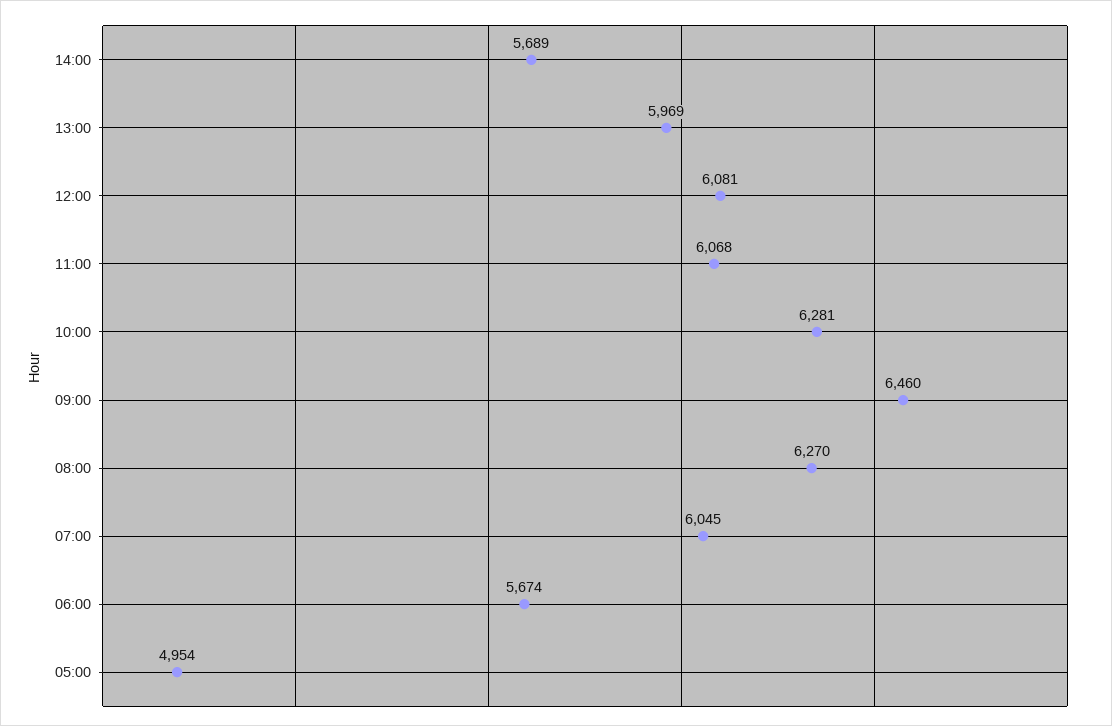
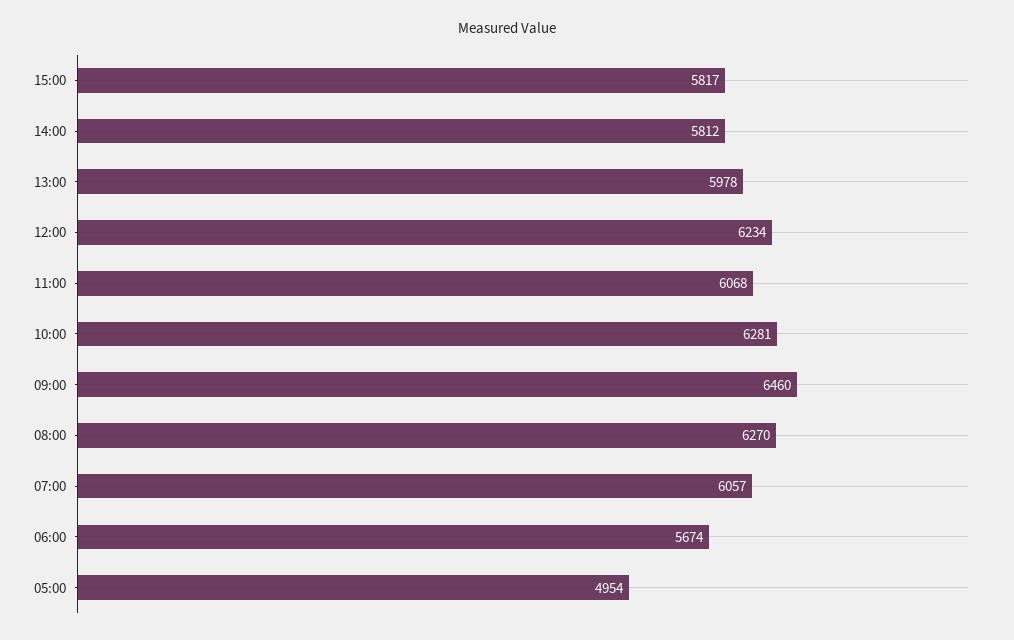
14:00: 5689 -> 5812
13:00: 5969 -> 5978
12:00: 6081 -> 6234
07:00: 6045 -> 6057
15:00: none -> 5817

